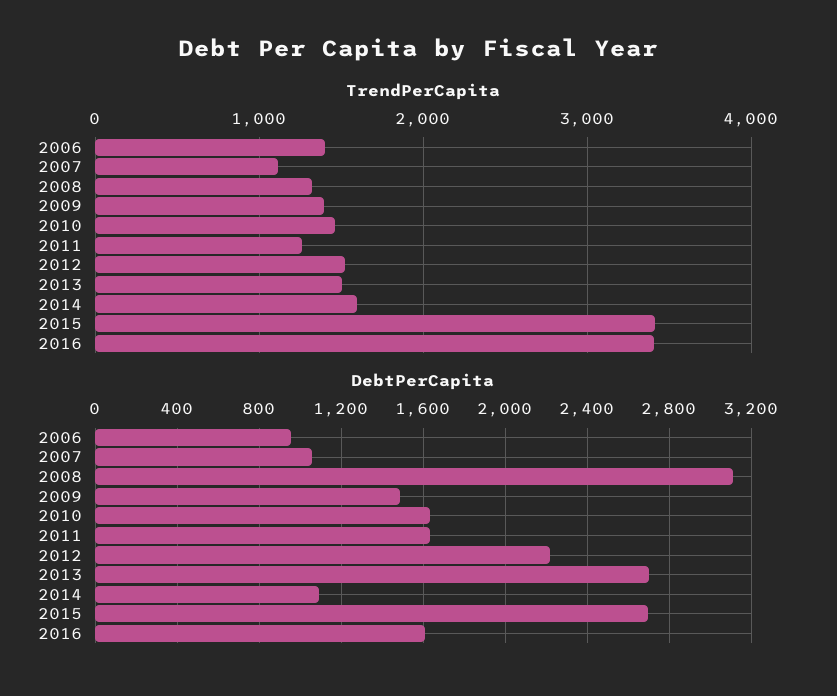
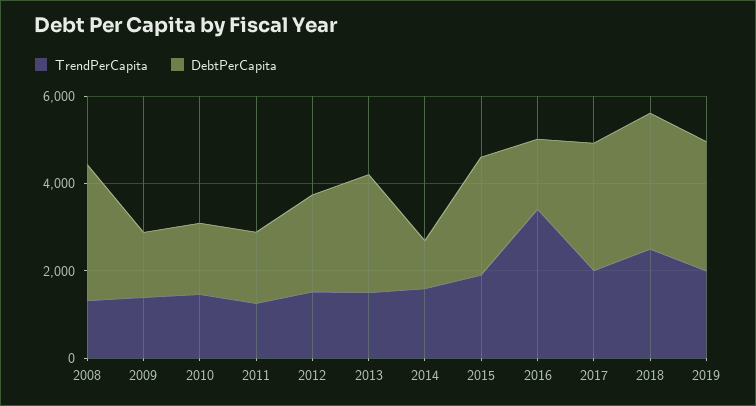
TrendPerCapita, 2006: 1400 -> none
TrendPerCapita, 2007: 1100 -> none
TrendPerCapita, 2015: 3400 -> 2000
DebtPerCapita, 2006: 950 -> none
DebtPerCapita, 2007: 1050 -> none
TrendPerCapita, 2017: none -> 2000
DebtPerCapita, 2017: none -> 3000
TrendPerCapita, 2018: none -> 2500
DebtPerCapita, 2018: none -> 3000
TrendPerCapita, 2019: none -> 2000
DebtPerCapita, 2019: none -> 3000

